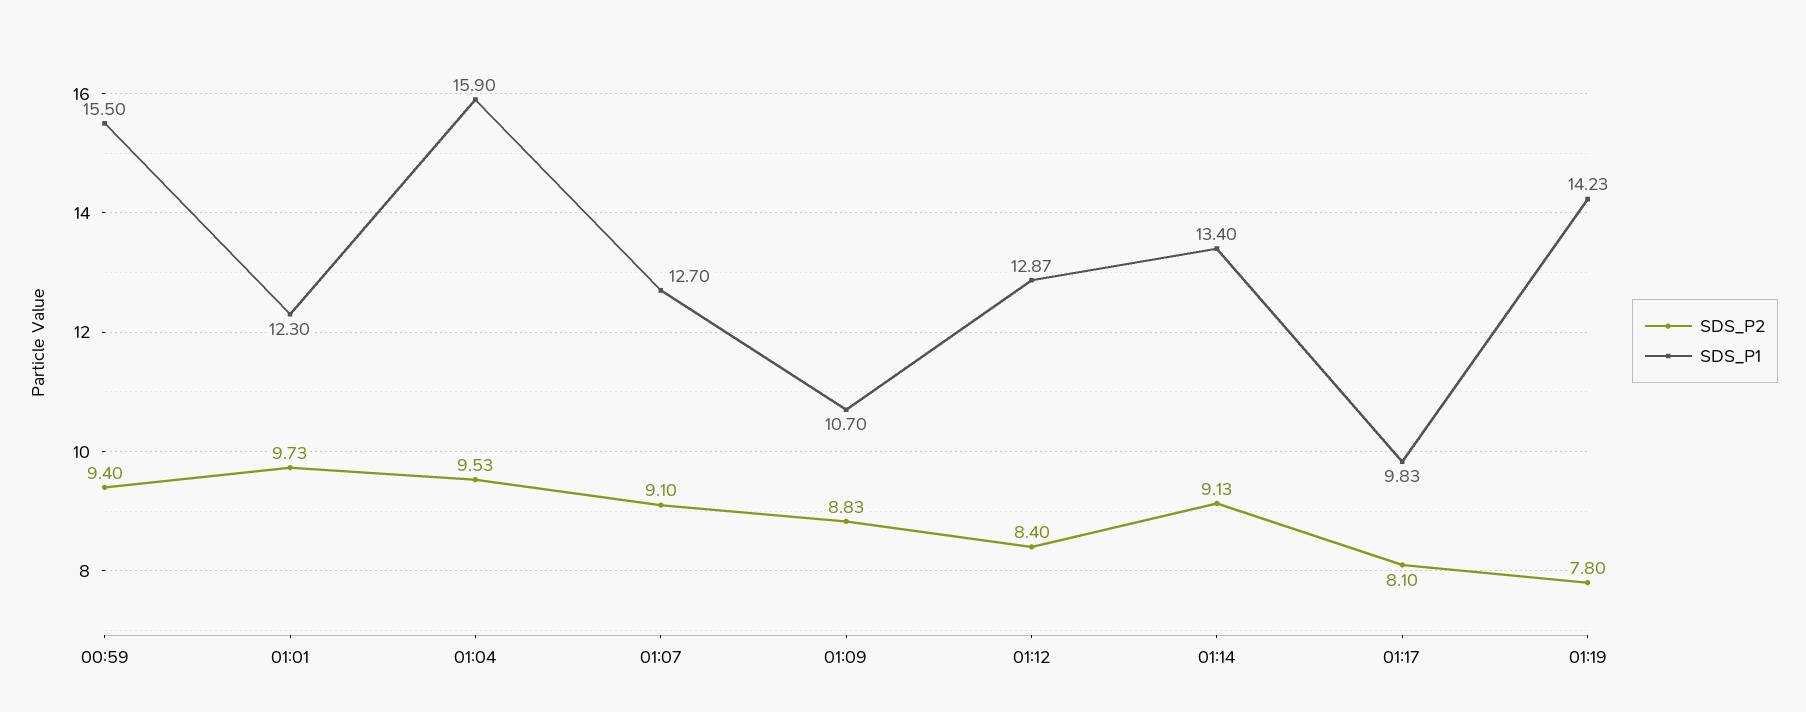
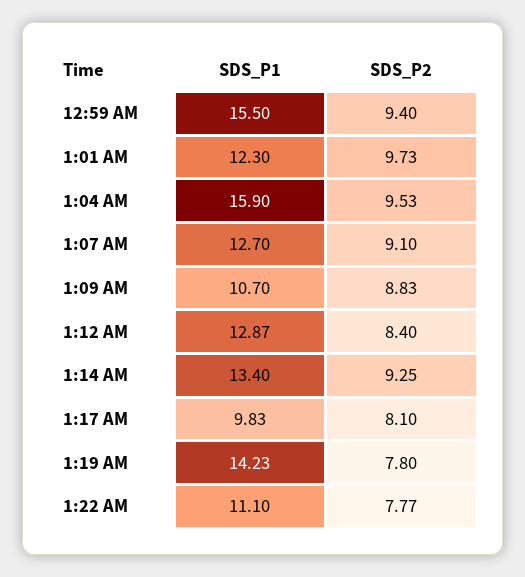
SDS_P2, 01:14: 9.13 -> 9.25
SDS_P1, 1:22 AM: none -> 11.1
SDS_P2, 1:22 AM: none -> 7.77

